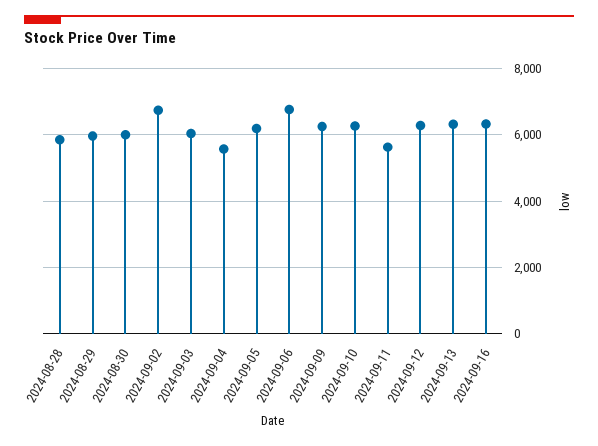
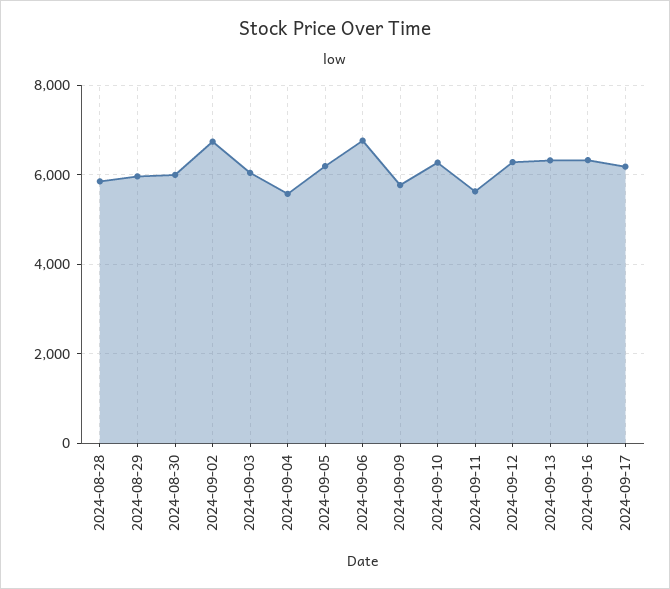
2024-09-09: 6200 -> 5800
2024-09-17: none -> 6200

